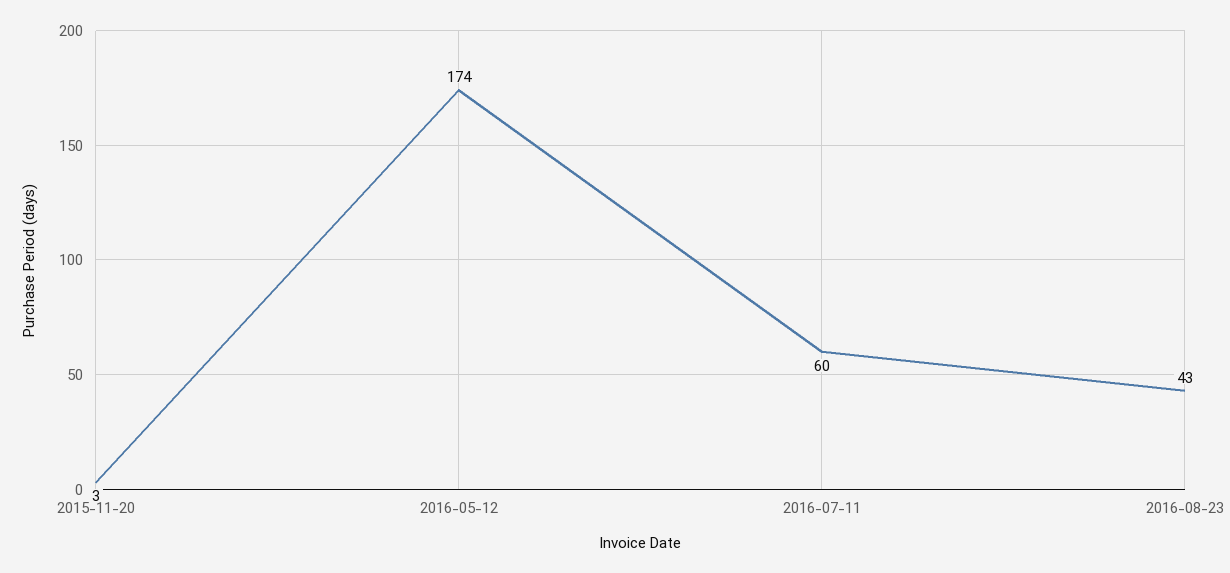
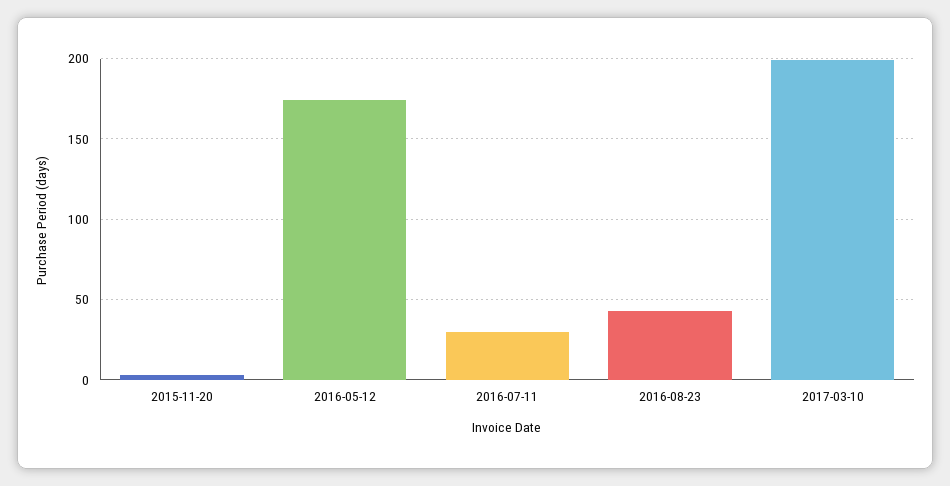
2016-07-11: 60 -> 30
2017-03-10: none -> 200

